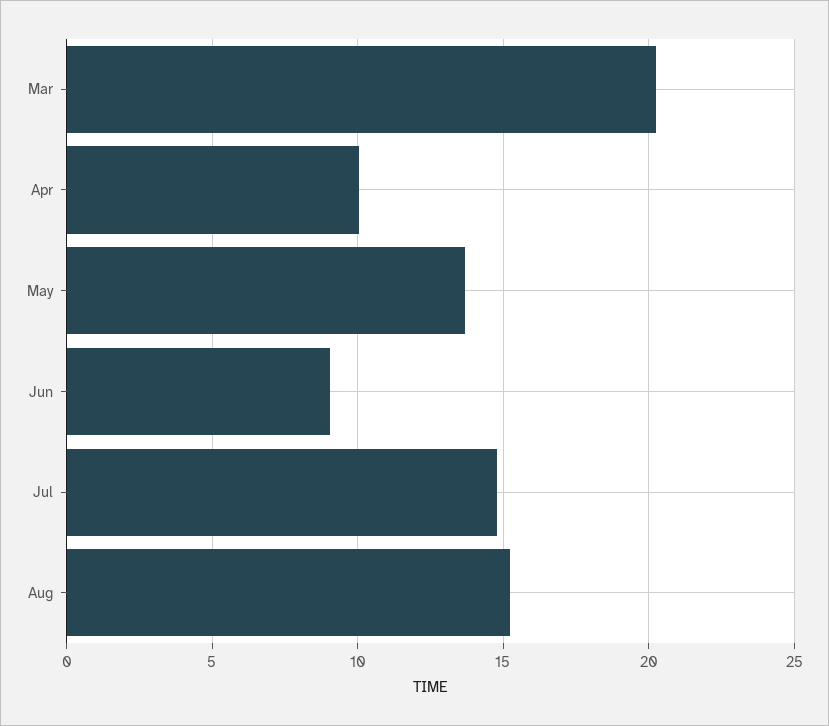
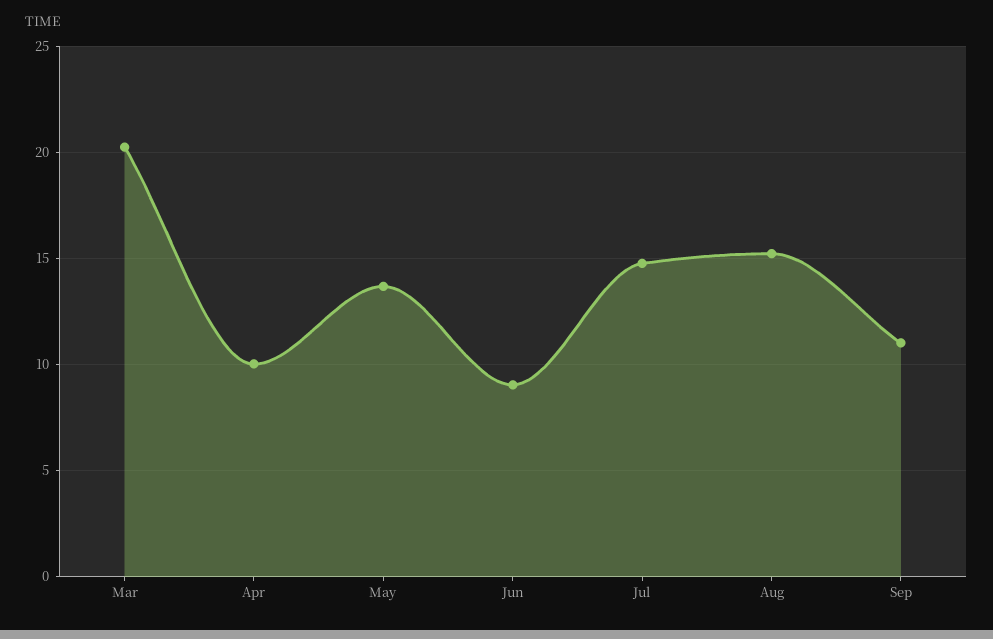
Sep: none -> 11

